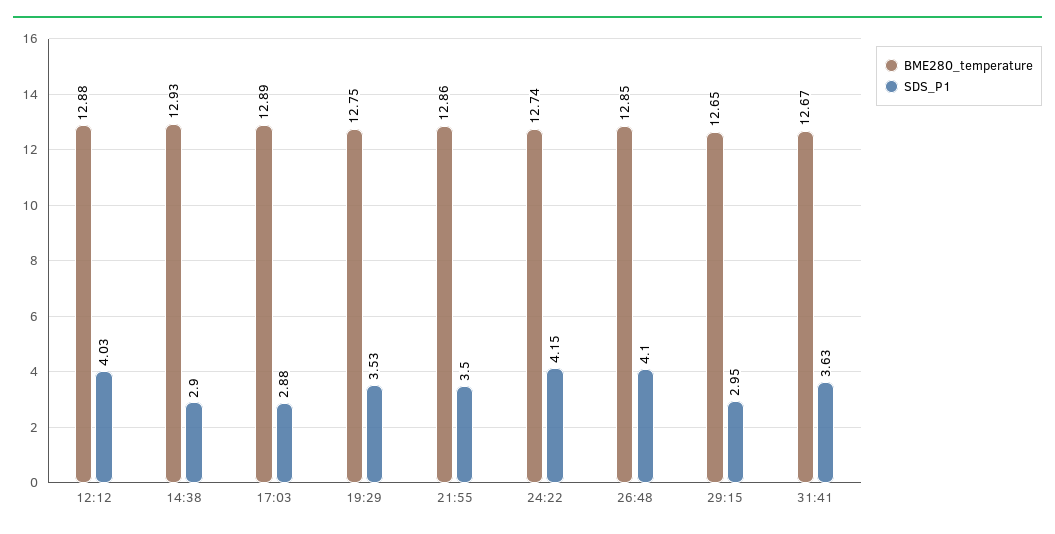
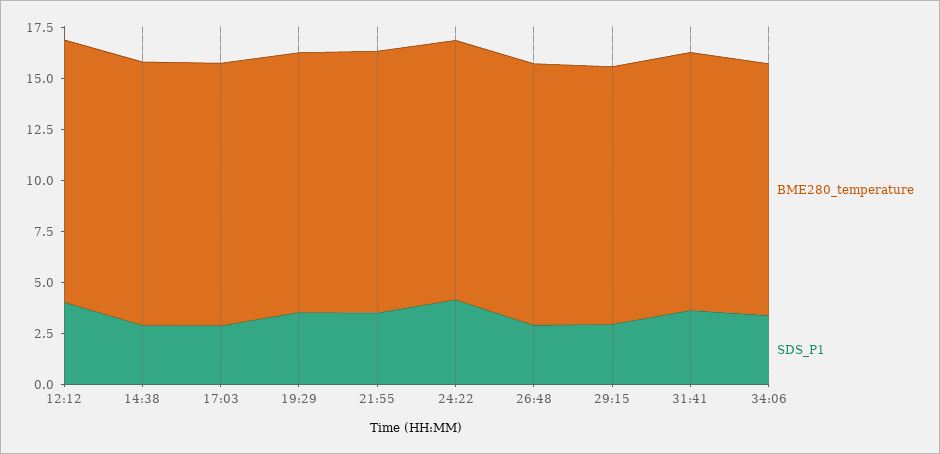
SDS_P1, 26:48: 4.1 -> 3
BME280_temperature, 34:06: none -> 12.5
SDS_P1, 34:06: none -> 3.5

